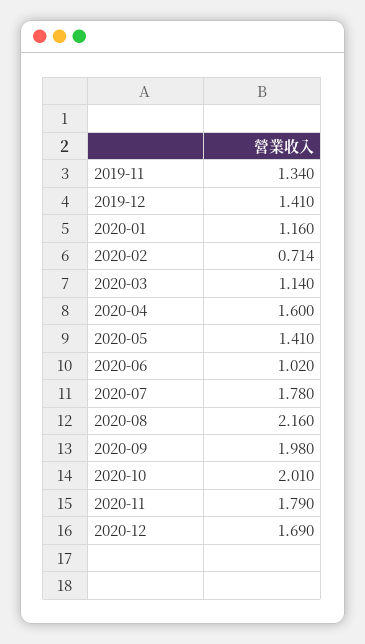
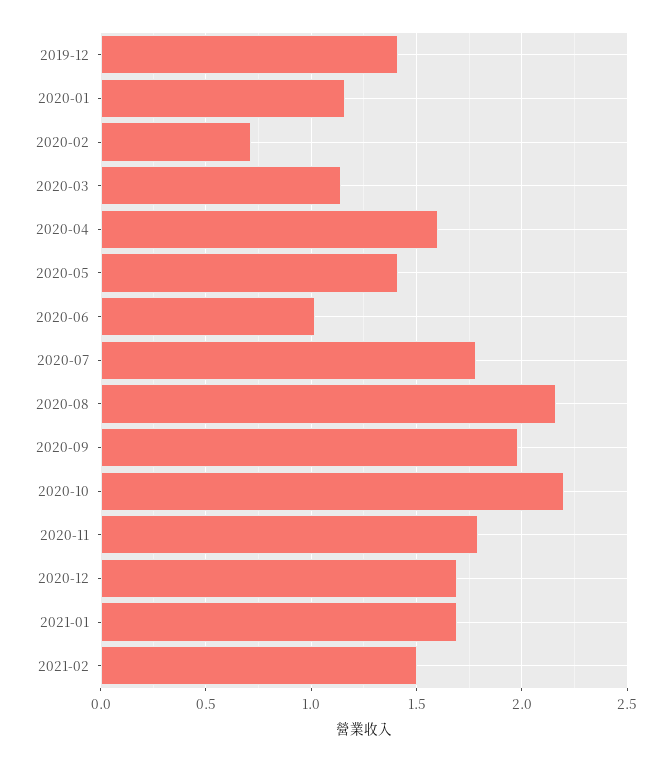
2019-11: 1.34 -> none
2020-10: 2.01 -> 2.2
2021-01: none -> 1.7
2021-02: none -> 1.5

